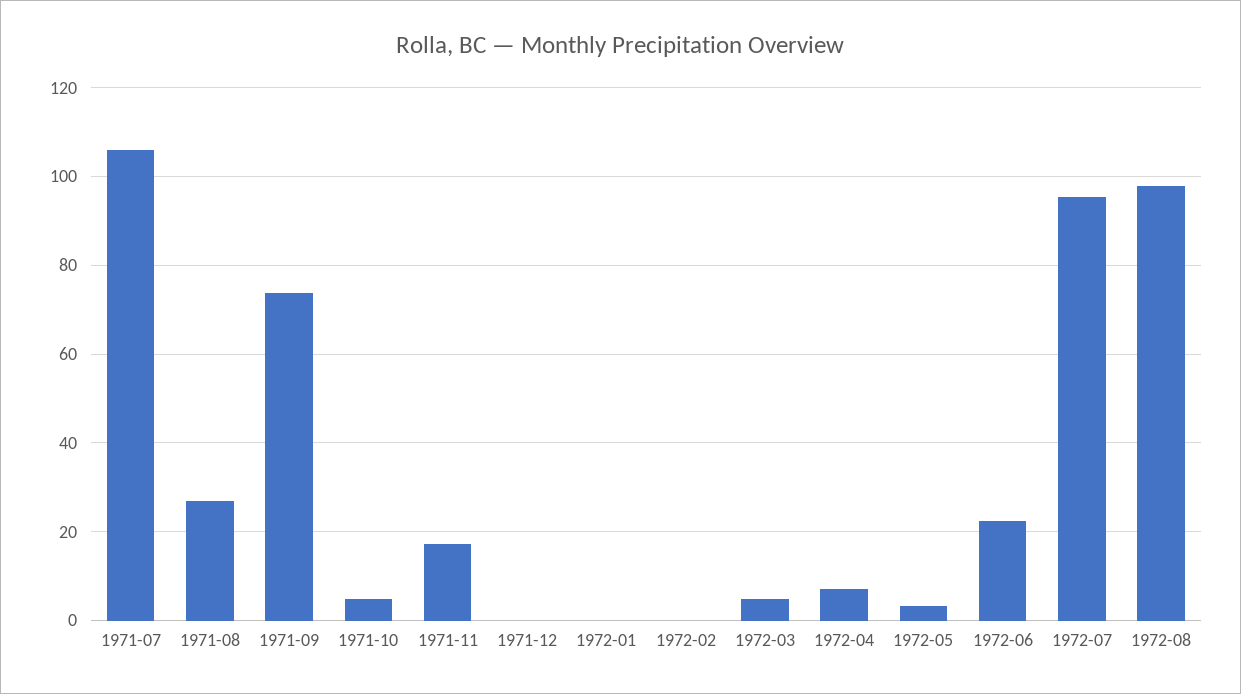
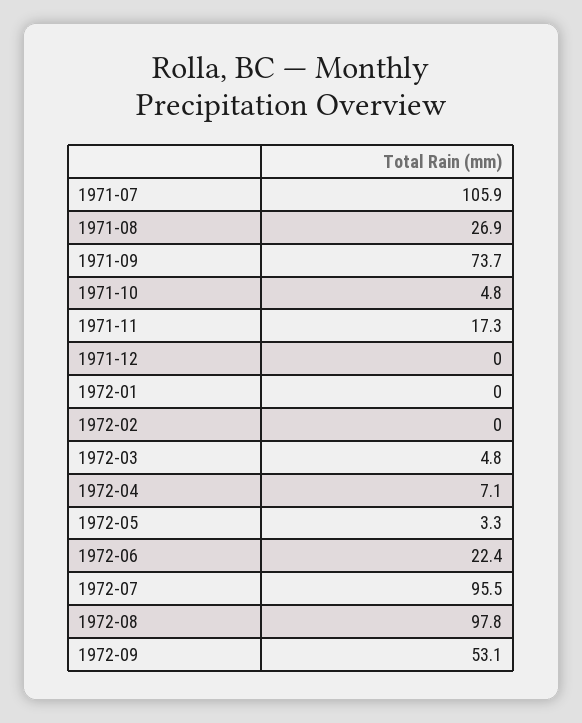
1972-09: none -> 53.1

